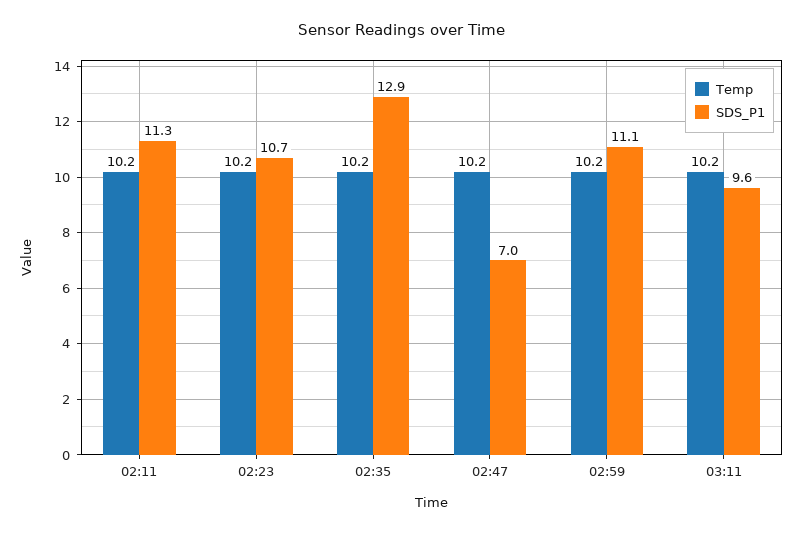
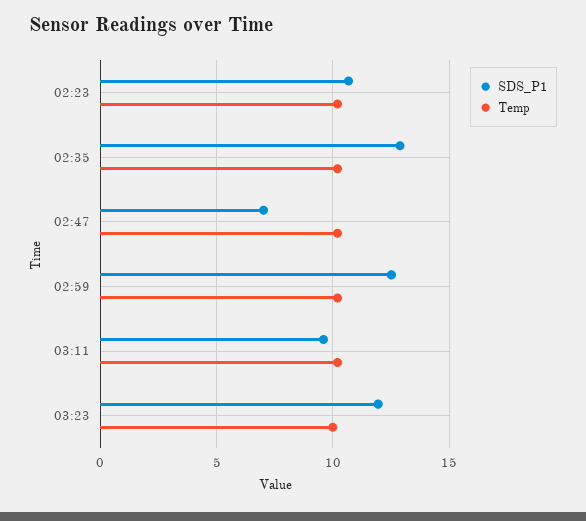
Temp, 02:11: 10.2 -> none
SDS_P1, 02:11: 11.3 -> none
SDS_P1, 02:59: 11.1 -> 12.5
SDS_P1, 03:23: none -> 12
Temp, 03:23: none -> 10

